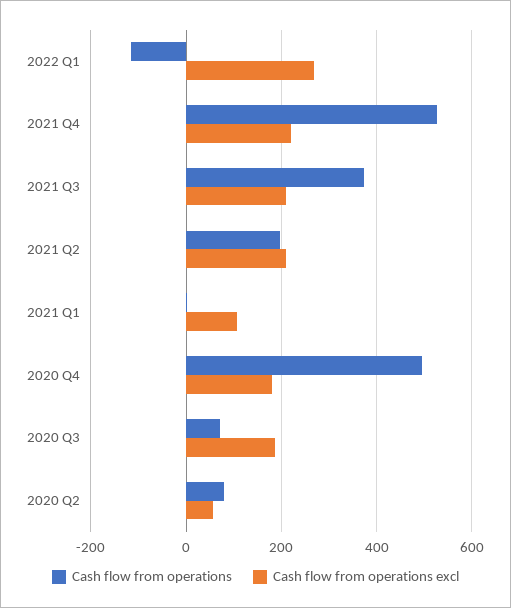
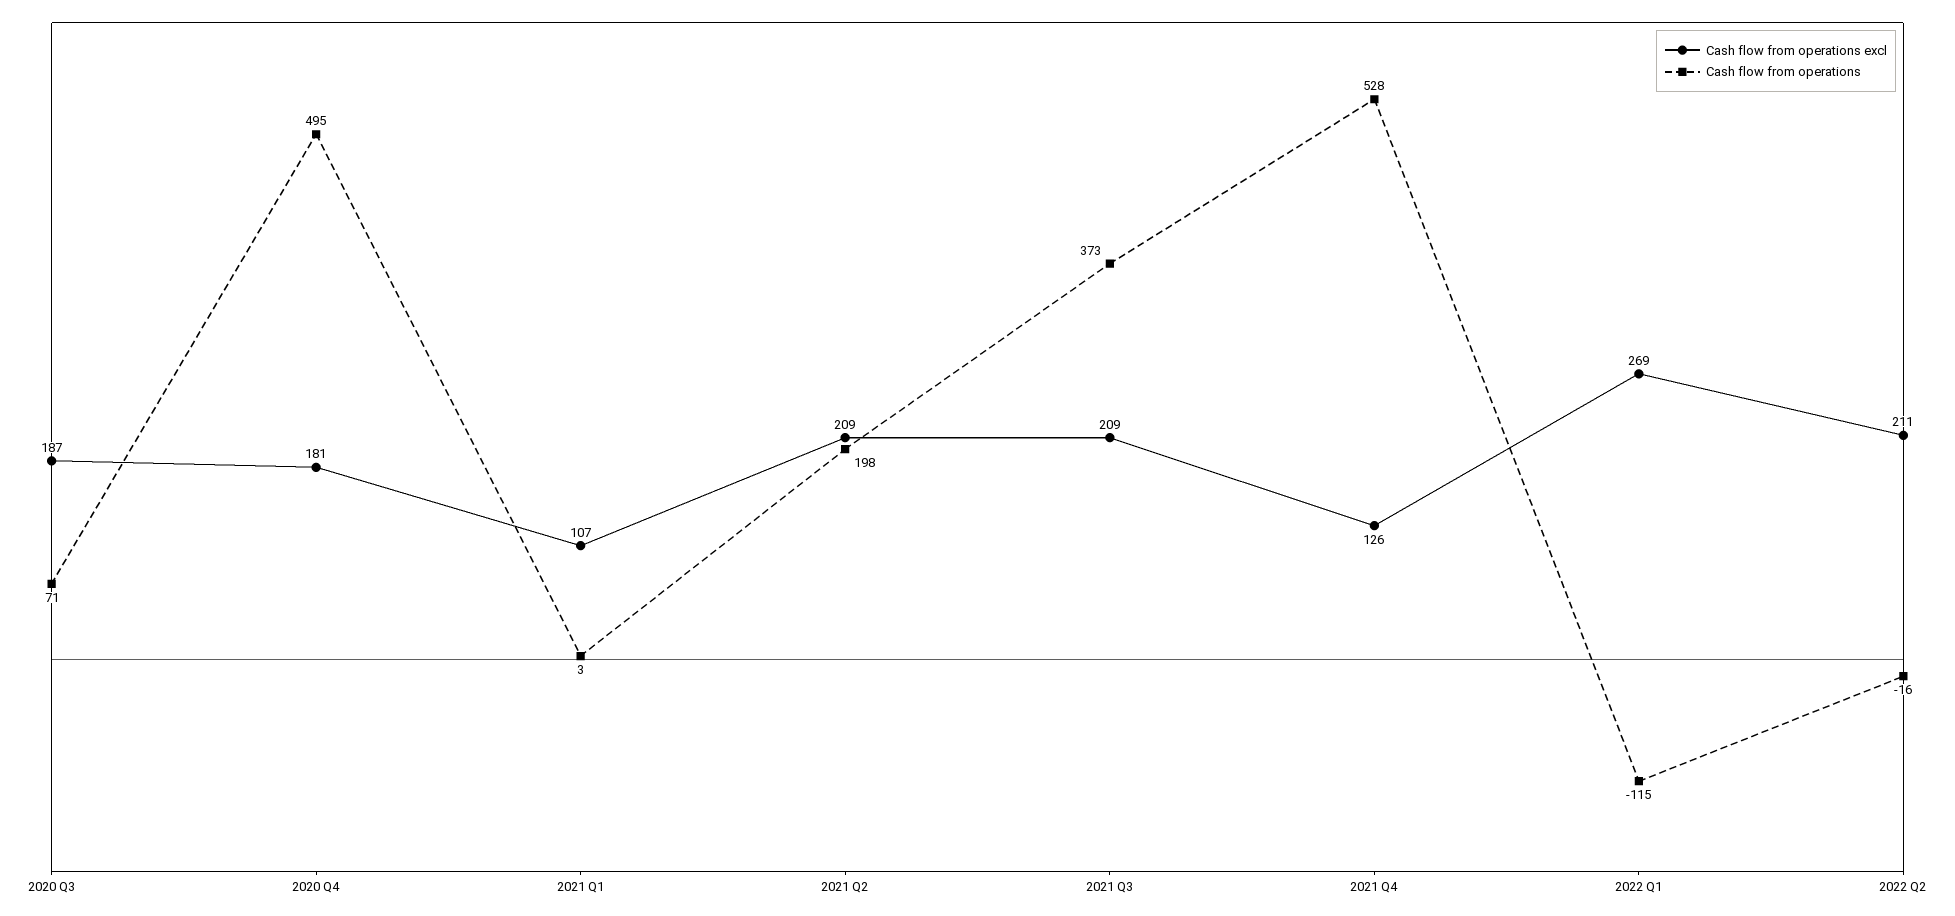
Cash flow from operations excl, 2021 Q4: 220 -> 126
Cash flow from operations, 2020 Q2: 80 -> none
Cash flow from operations excl, 2020 Q2: 60 -> none
Cash flow from operations excl, 2022 Q2: none -> 211
Cash flow from operations, 2022 Q2: none -> -16

